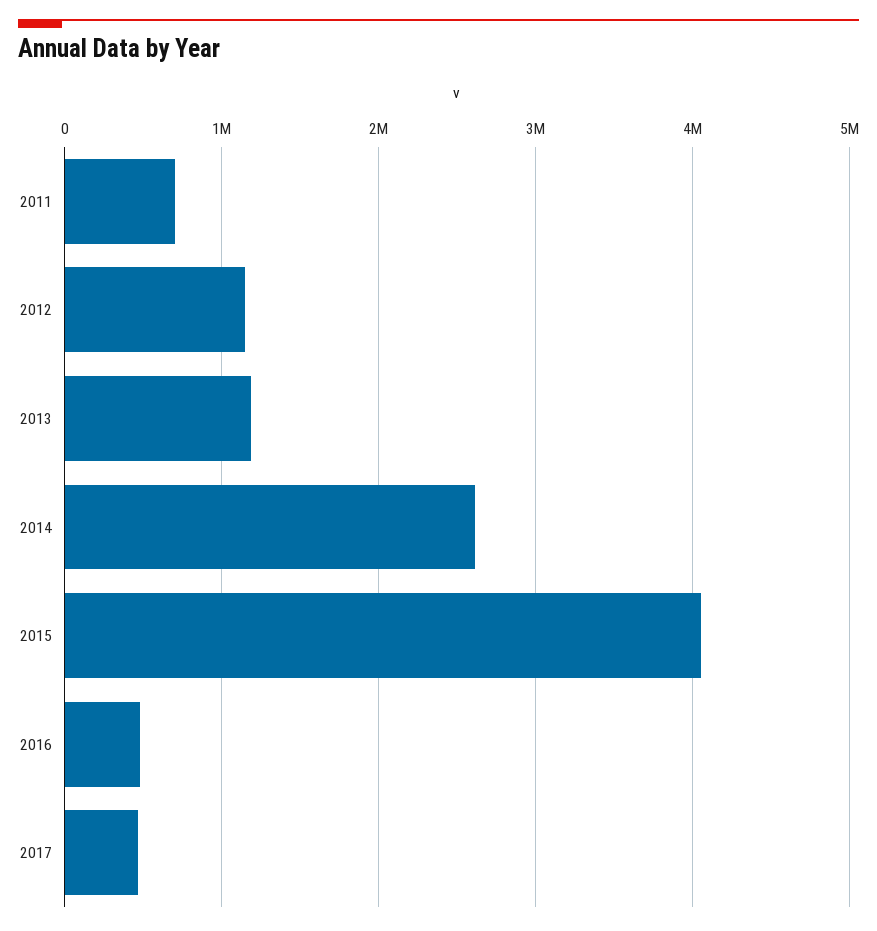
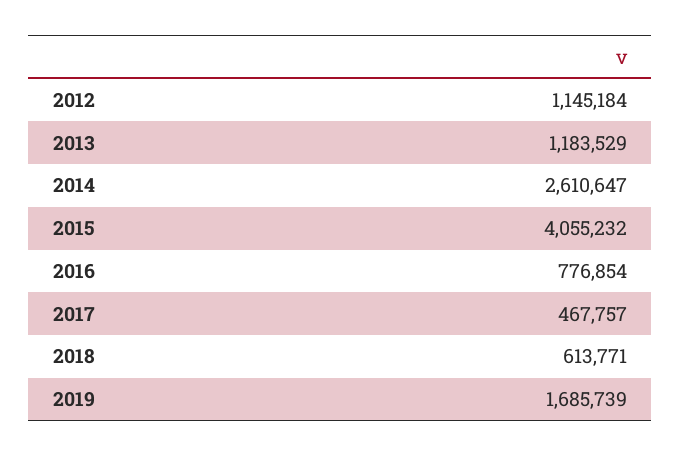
2011: 700000 -> none
2016: 500000 -> 776854
2018: none -> 613771
2019: none -> 1685739

